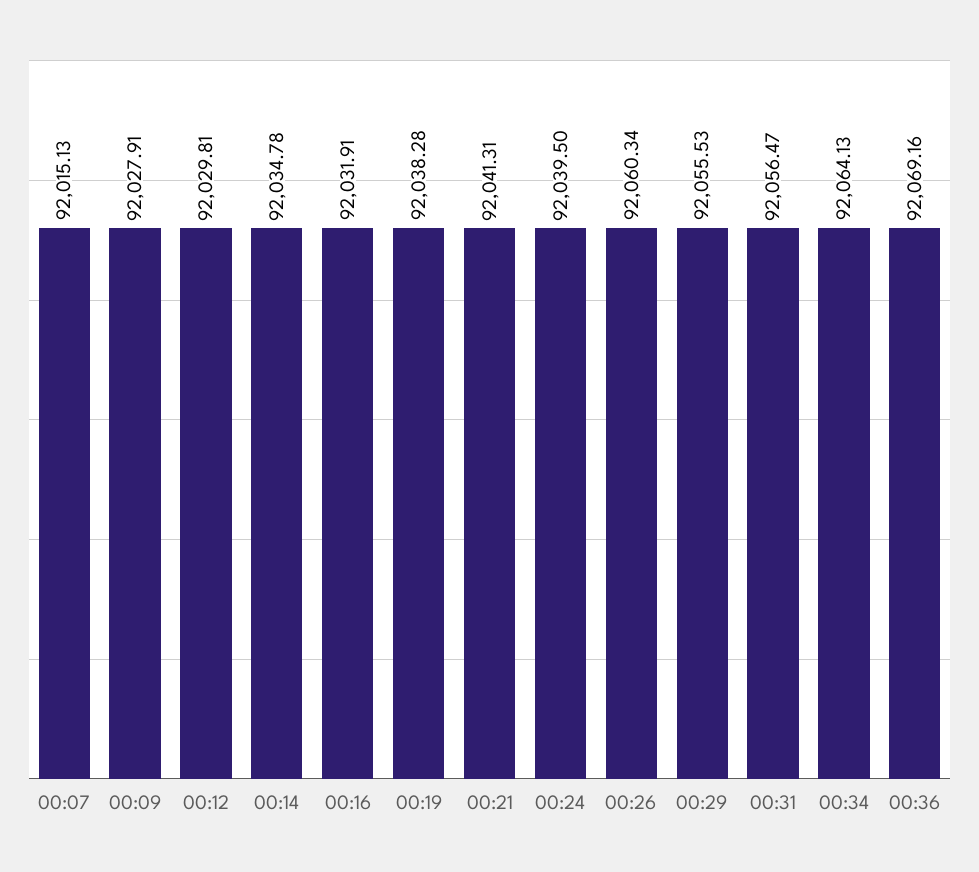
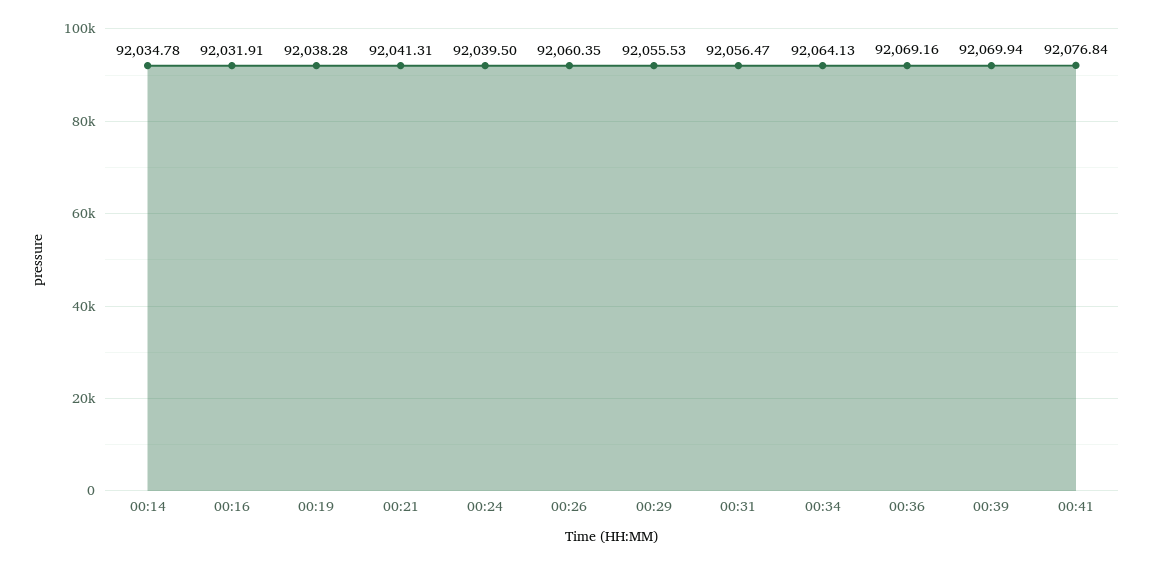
00:07: 92015.13 -> none
00:09: 92027.91 -> none
00:12: 92029.81 -> none
00:26: 92060.34 -> 92060.35
00:39: none -> 92069.94
00:41: none -> 92076.84

